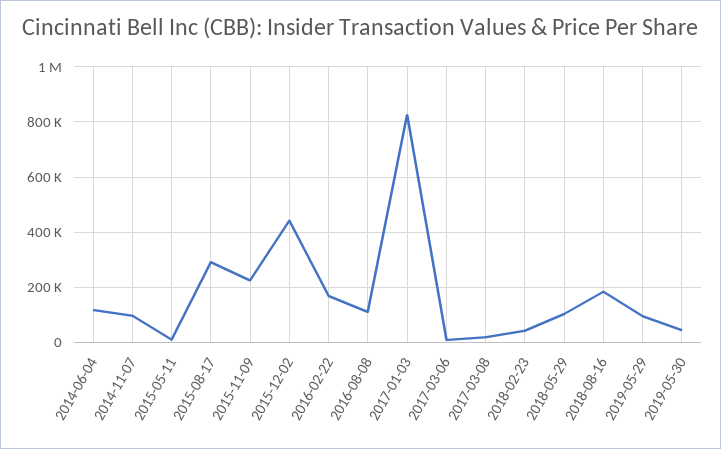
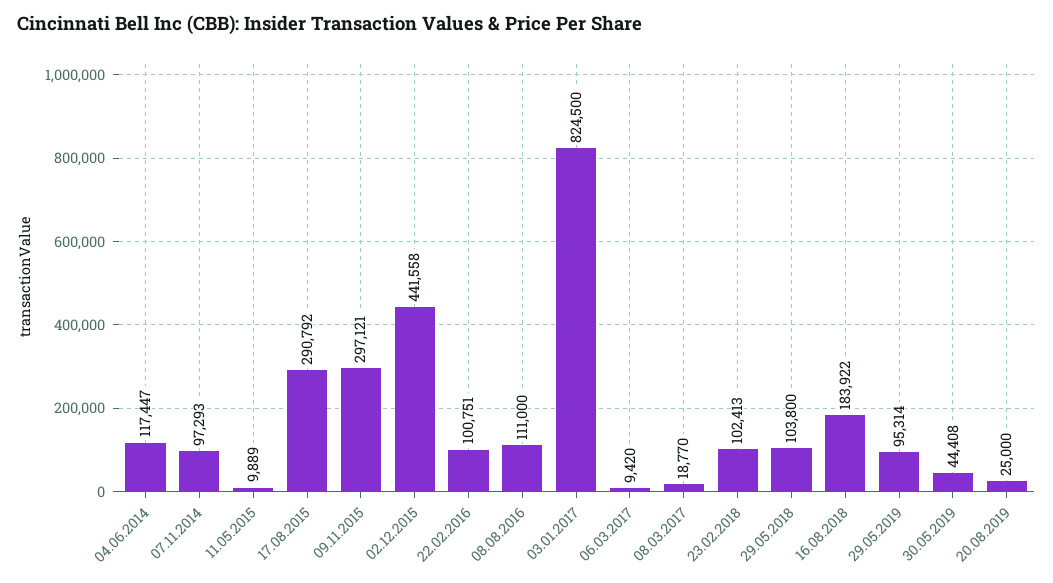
2015-11-09: 225000 -> 297121
2016-02-22: 175000 -> 100751
2018-02-23: 50000 -> 102413
20.08.2019: none -> 25000

